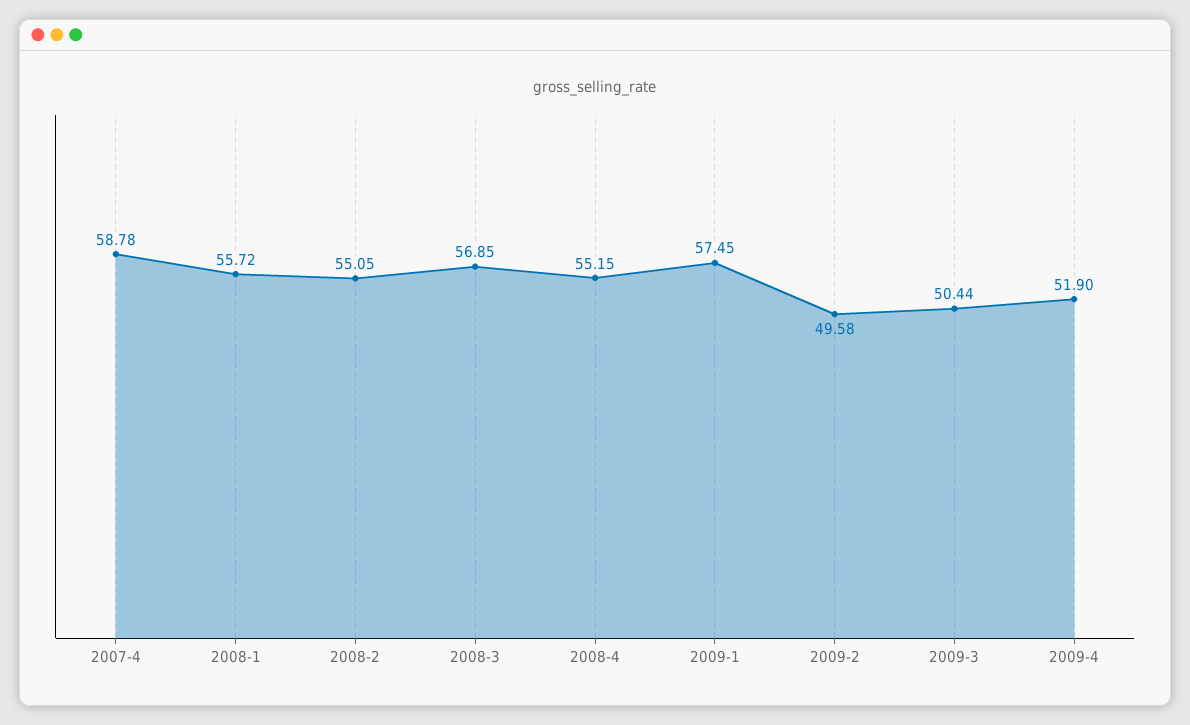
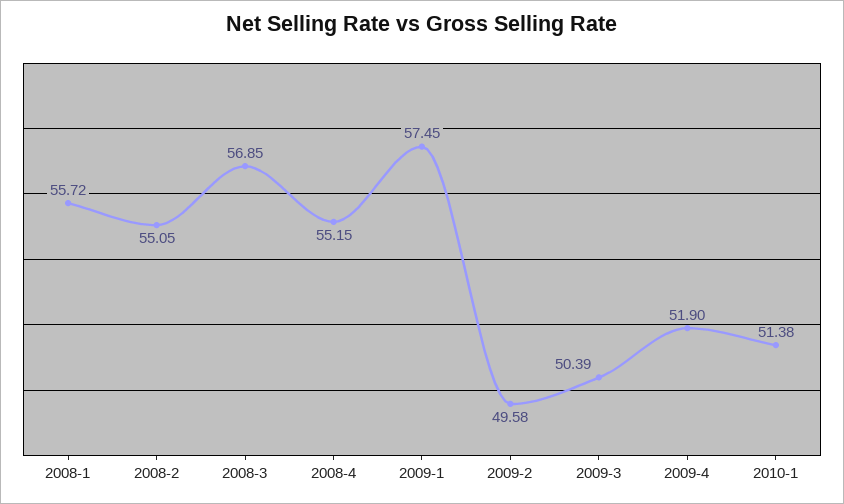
2007-4: 58.78 -> none
2009-3: 50.44 -> 50.39
2010-1: none -> 51.38

